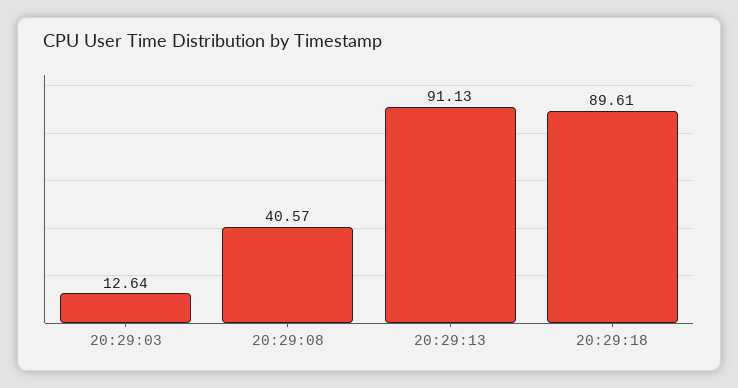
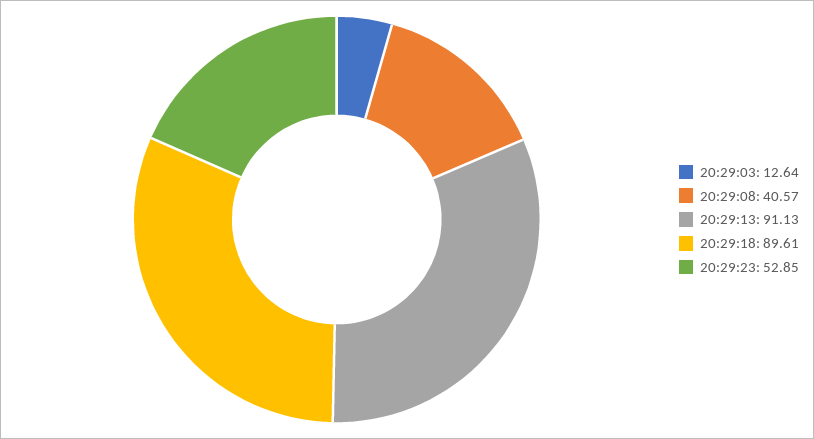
20:29:23: none -> 52.85

